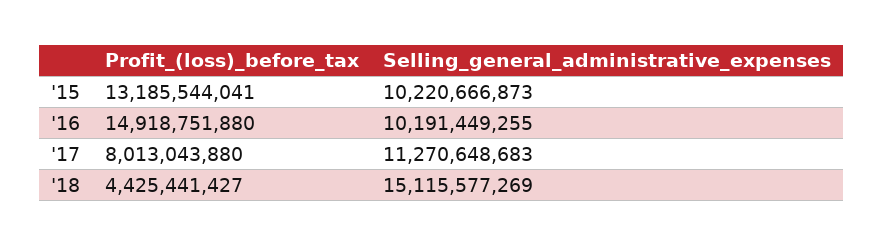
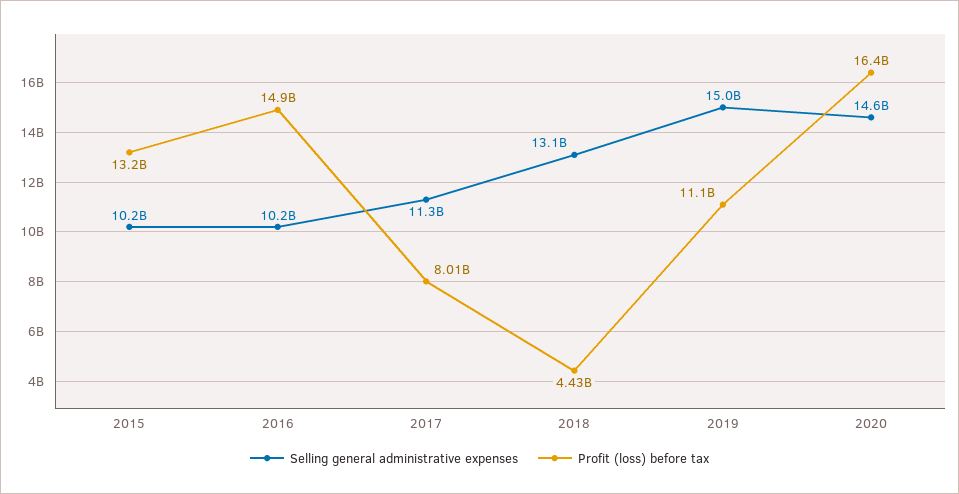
Selling_general_administrative_expenses, '18: 15115577269 -> 13100000000
Selling_general_administrative_expenses, 2019: none -> 15000000000
Profit_(loss)_before_tax, 2019: none -> 11100000000
Selling_general_administrative_expenses, 2020: none -> 14600000000
Profit_(loss)_before_tax, 2020: none -> 16400000000

